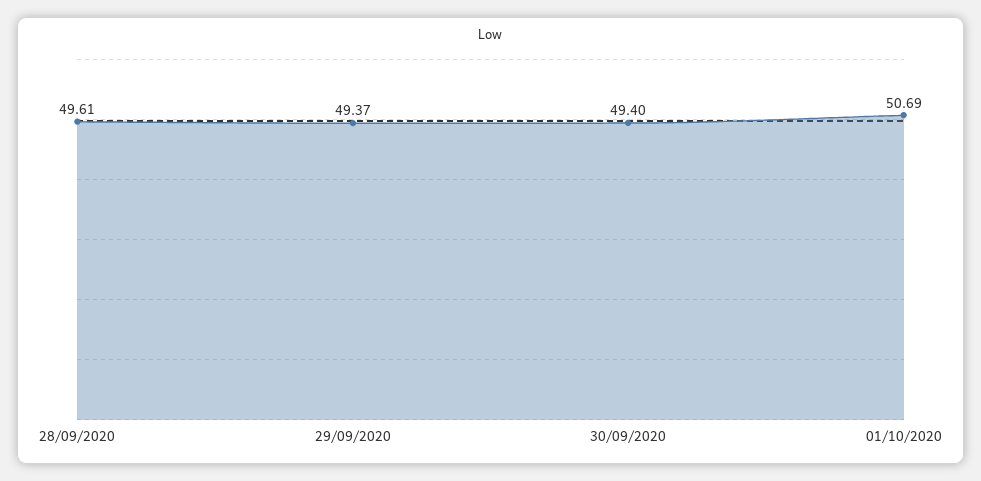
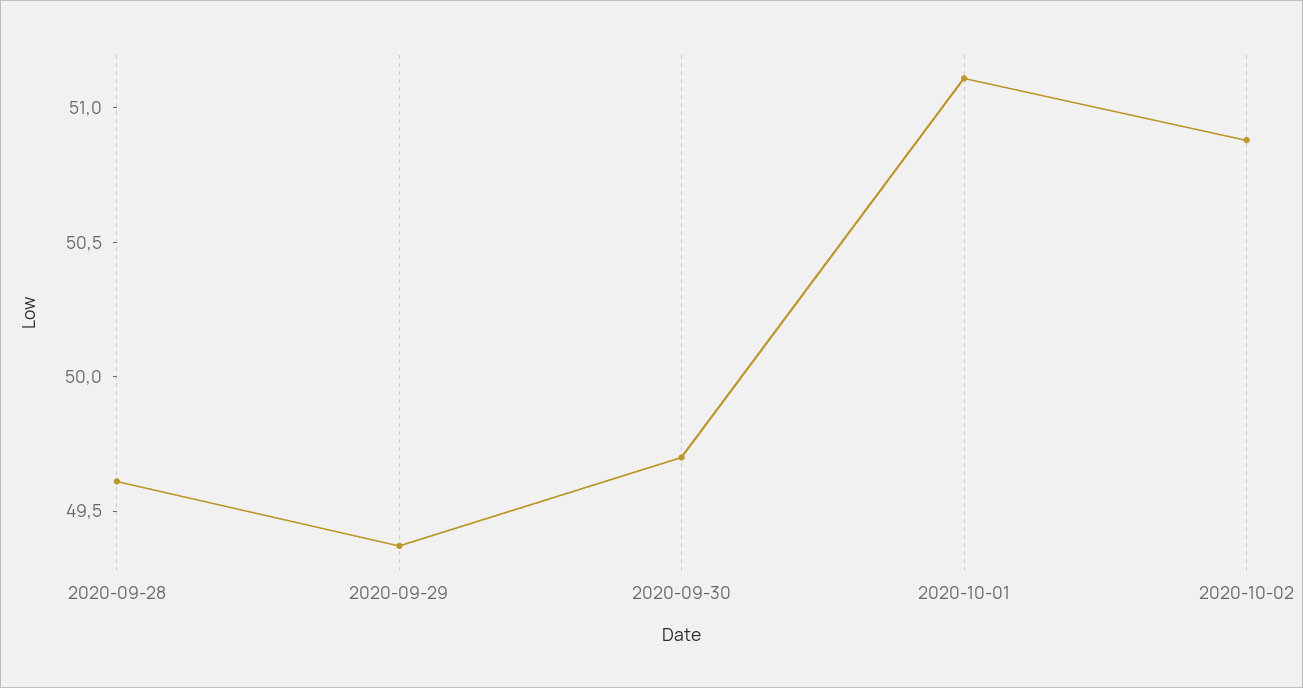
30/09/2020: 49.4 -> 49.7
01/10/2020: 50.69 -> 51.1
2020-10-02: none -> 50.9

